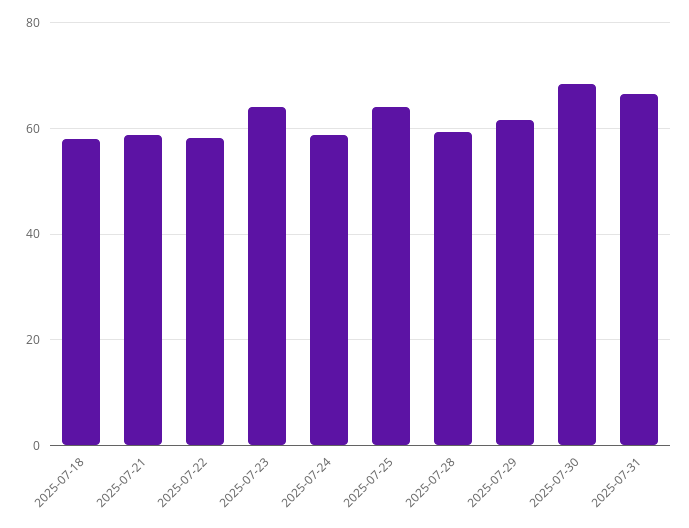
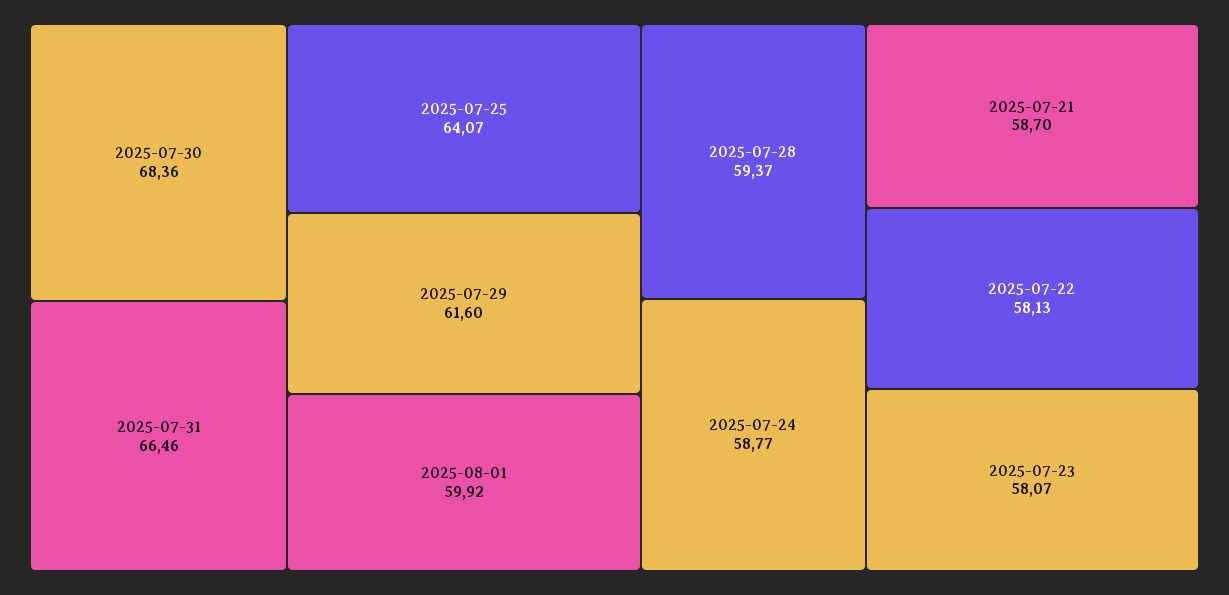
2025-07-18: 58 -> none
2025-07-23: 64 -> 58.07
2025-08-01: none -> 59.92

